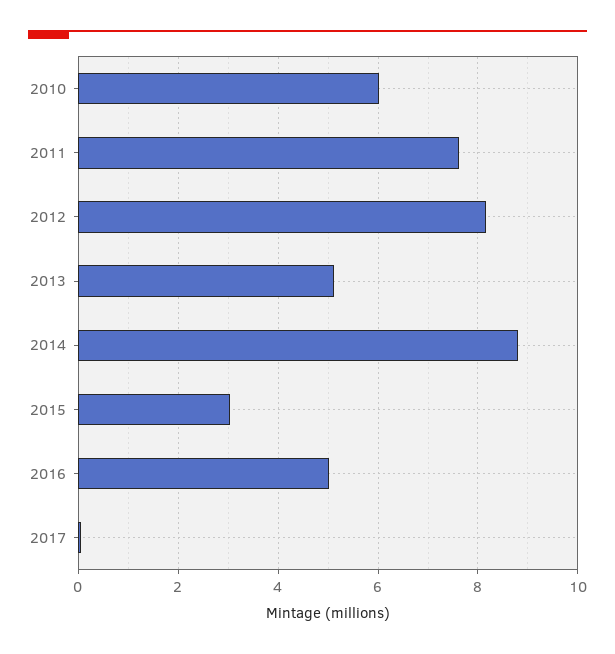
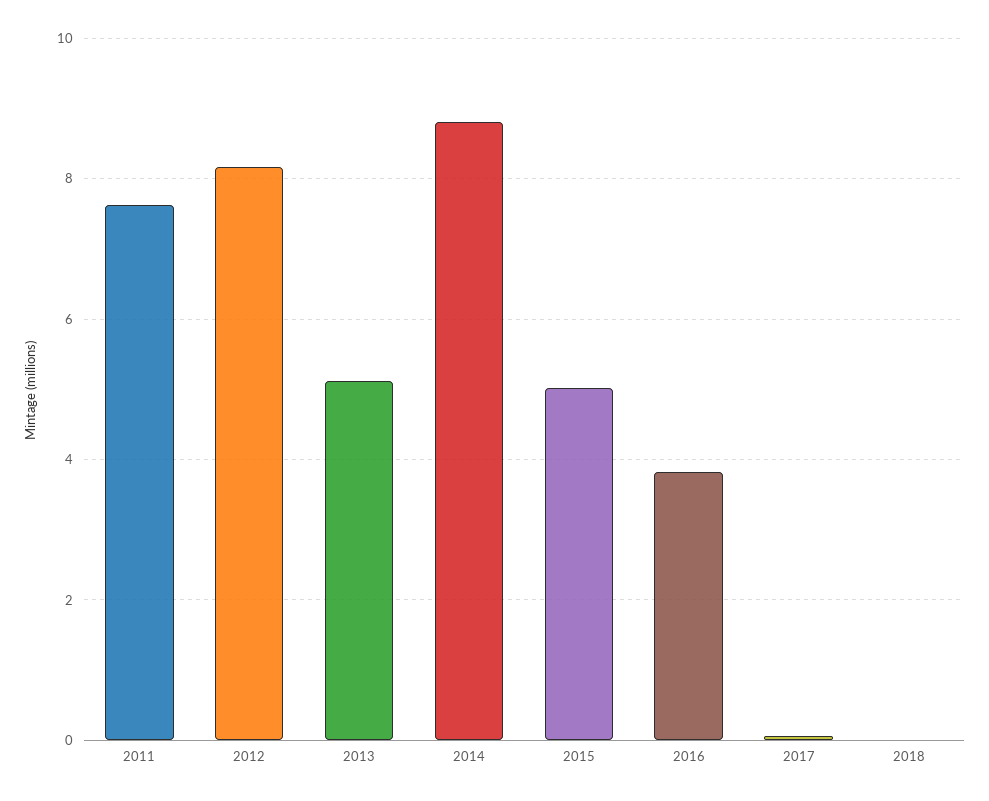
2010: 6 -> none
2015: 3 -> 5
2016: 5 -> 3.8
2018: none -> 0

